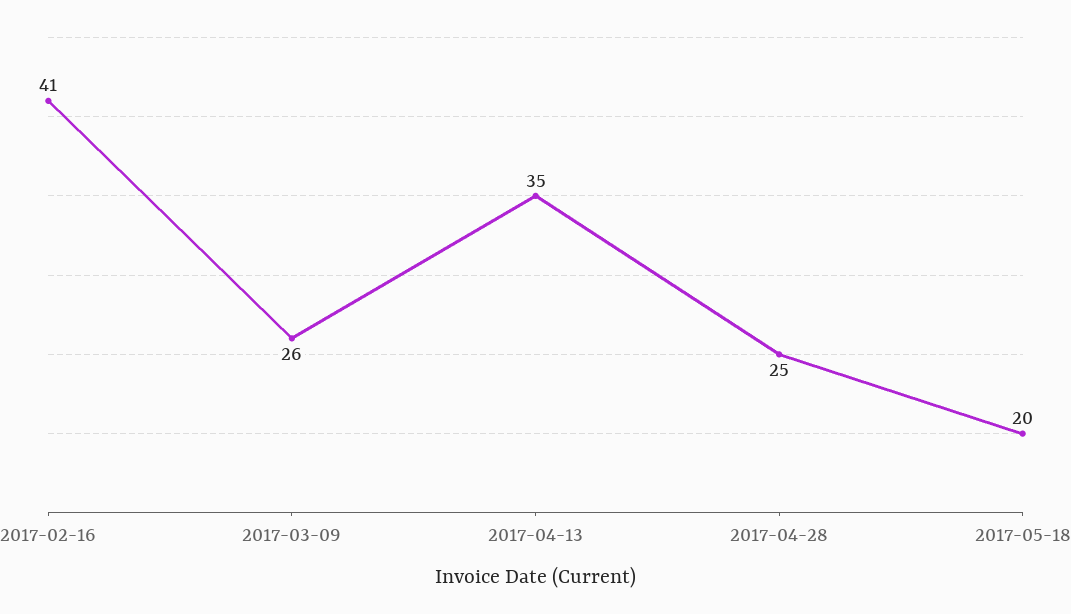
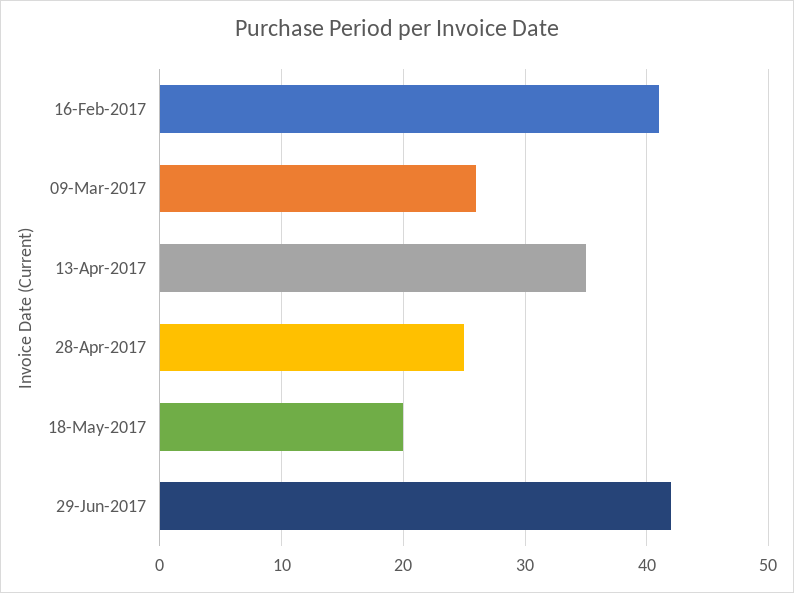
29-Jun-2017: none -> 42

